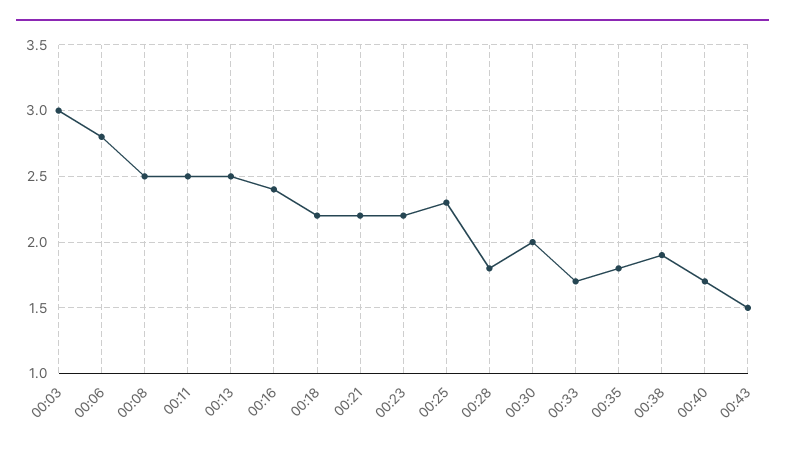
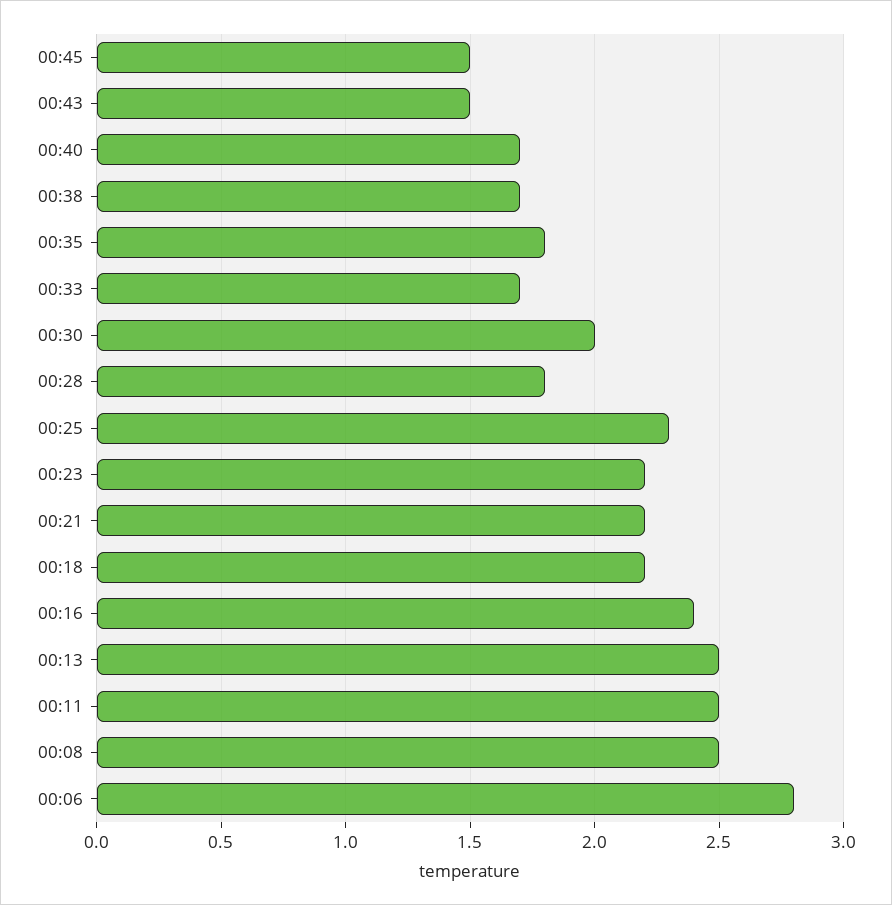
00:03: 3 -> none
00:38: 1.9 -> 1.7
00:45: none -> 1.5

